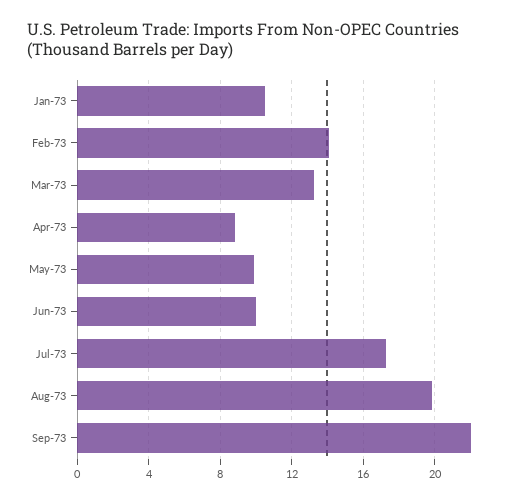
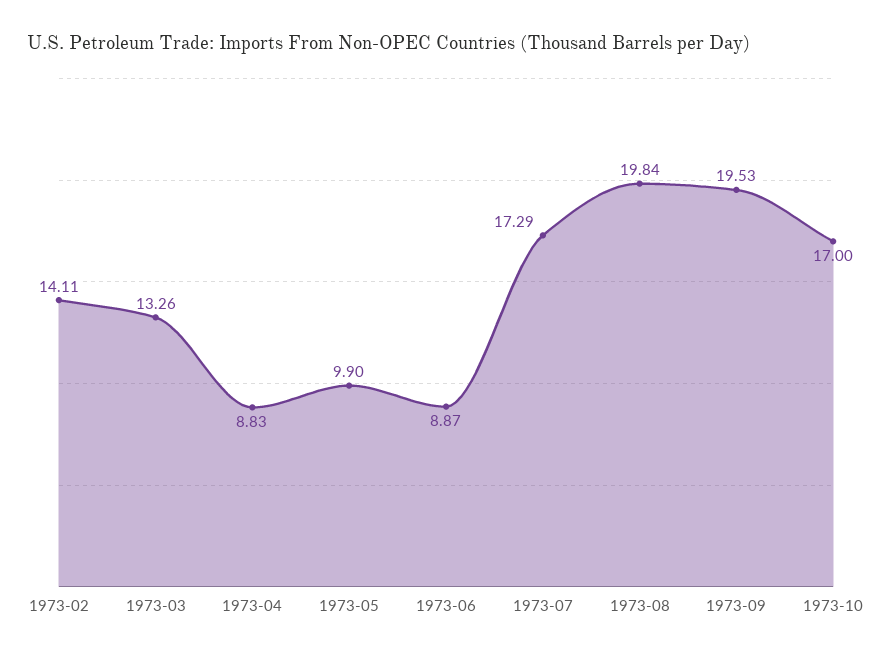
Jan-73: 10.5 -> none
Jun-73: 10 -> 8.87
Sep-73: 22 -> 19.53
1973-10: none -> 17

